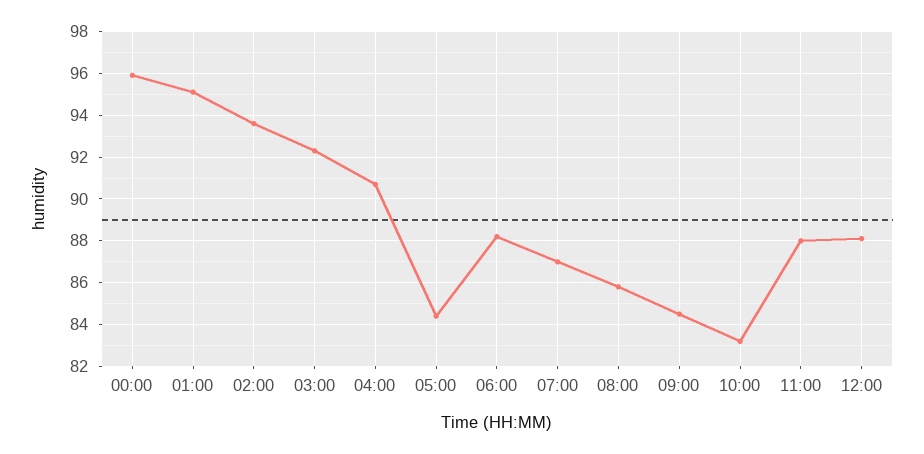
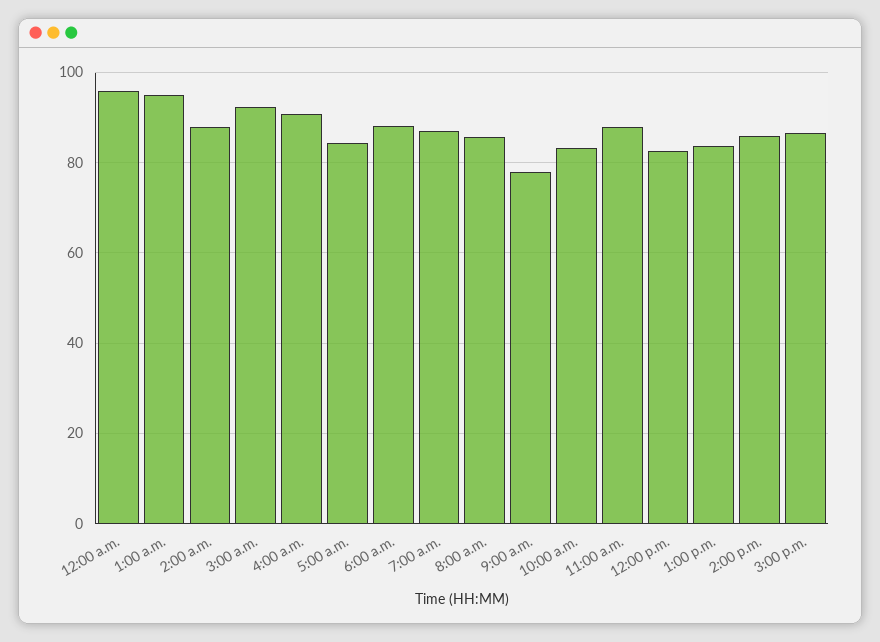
02:00: 93.5 -> 88
09:00: 84.5 -> 78
12:00: 88 -> 82
1:00 p.m.: none -> 84
2:00 p.m.: none -> 86
3:00 p.m.: none -> 86

